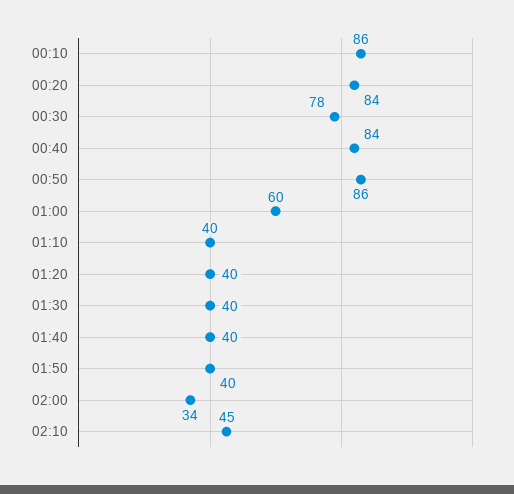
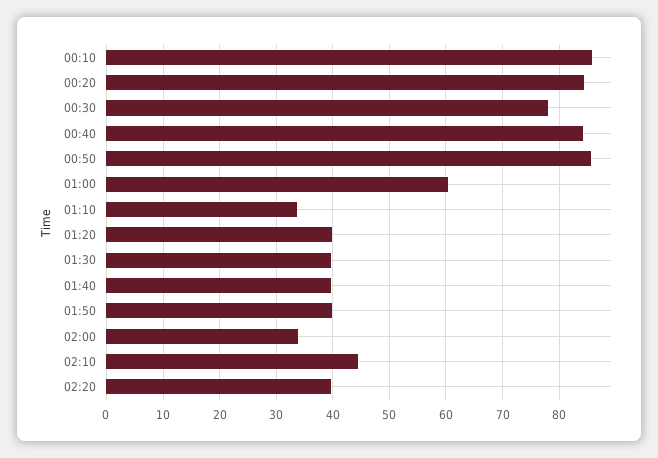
01:10: 40 -> 34
02:20: none -> 40

